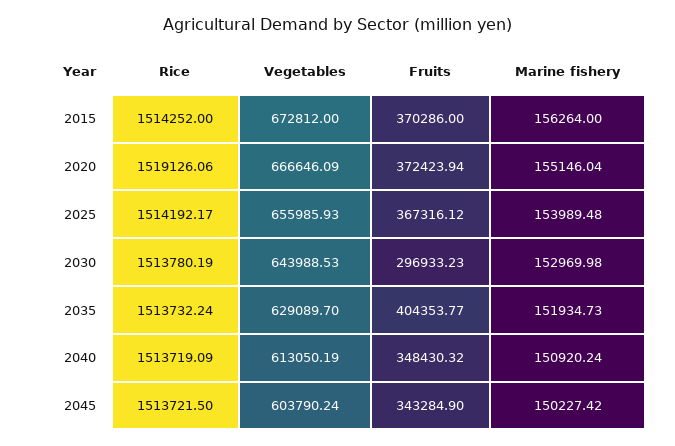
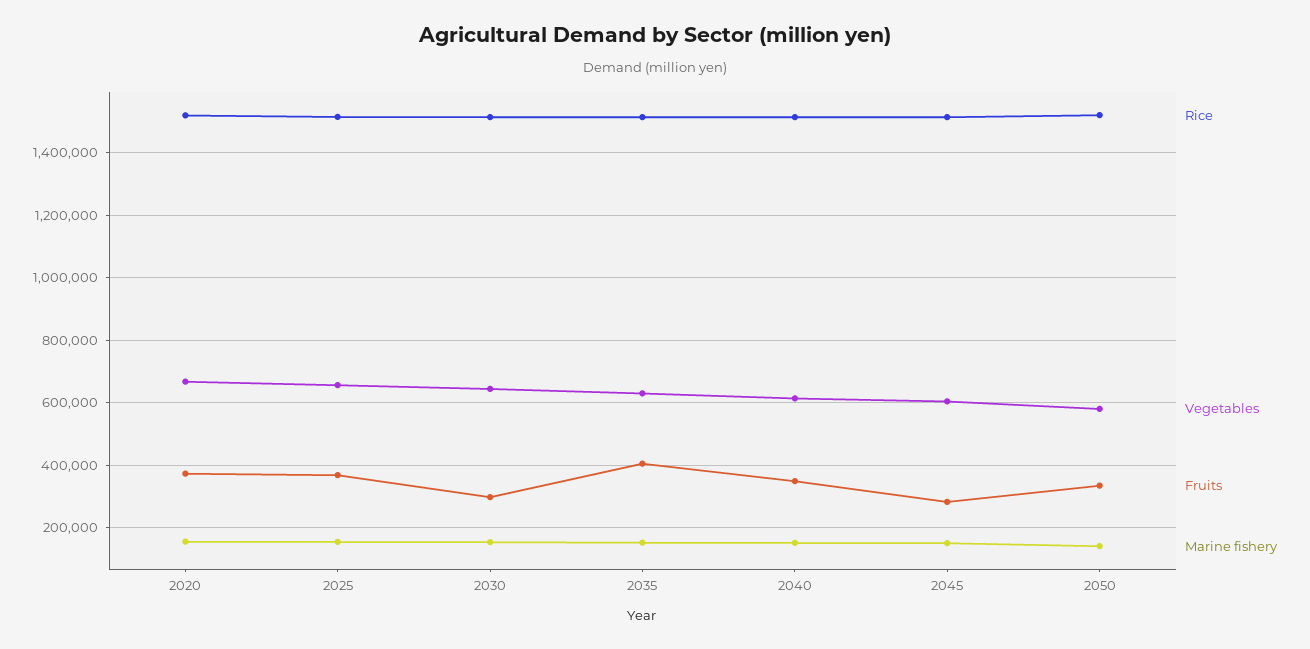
Rice, 2015: 1514252 -> none
Vegetables, 2015: 672812 -> none
Fruits, 2015: 370286 -> none
Marine fishery, 2015: 156264 -> none
Fruits, 2045: 343284.9 -> 280000
Rice, 2050: none -> 1520000
Vegetables, 2050: none -> 580000
Fruits, 2050: none -> 340000
Marine fishery, 2050: none -> 140000

